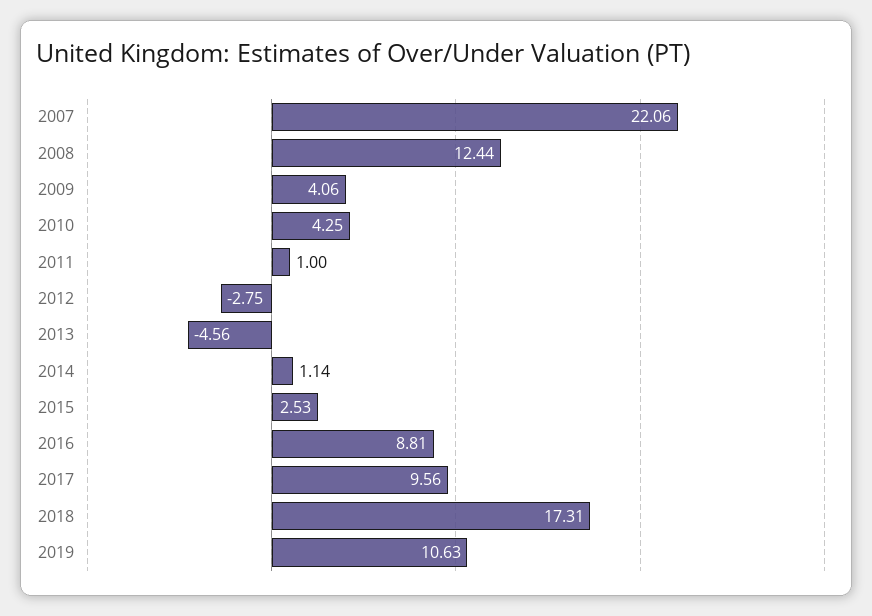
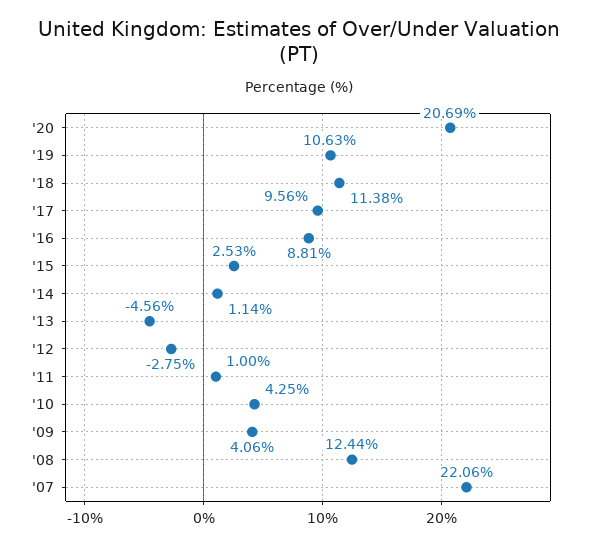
2018: 17.31 -> 11.38
'20: none -> 20.69

